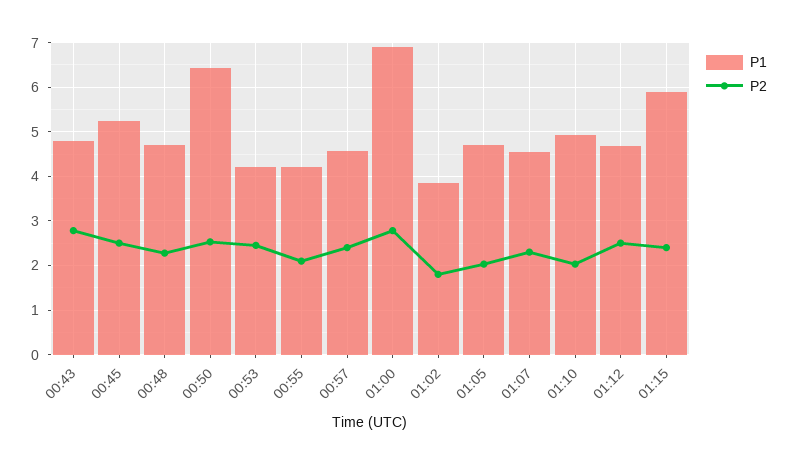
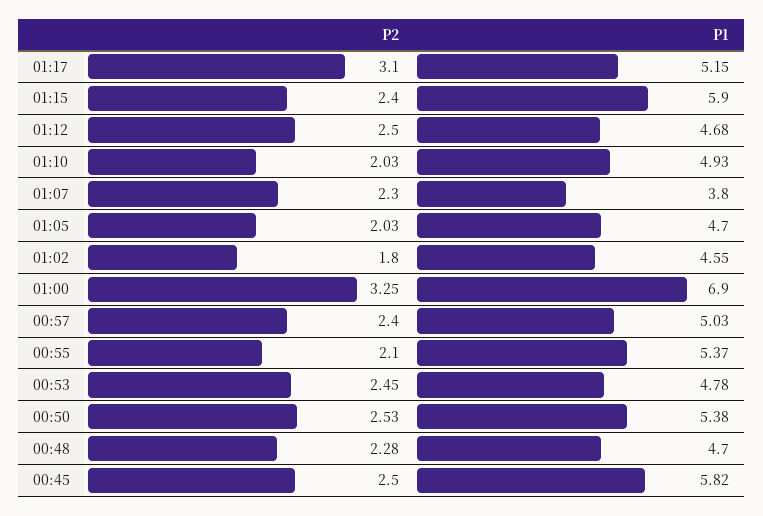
P1, 00:43: 4.8 -> none
P2, 00:43: 2.8 -> none
P1, 00:45: 5.2 -> 5.82
P1, 00:50: 6.4 -> 5.38
P1, 00:53: 4.2 -> 4.78
P1, 00:55: 4.2 -> 5.37
P1, 00:57: 4.6 -> 5.03
P2, 01:00: 2.8 -> 3.25
P1, 01:02: 3.8 -> 4.55
P1, 01:07: 4.6 -> 3.8
P2, 01:17: none -> 3.1
P1, 01:17: none -> 5.15

